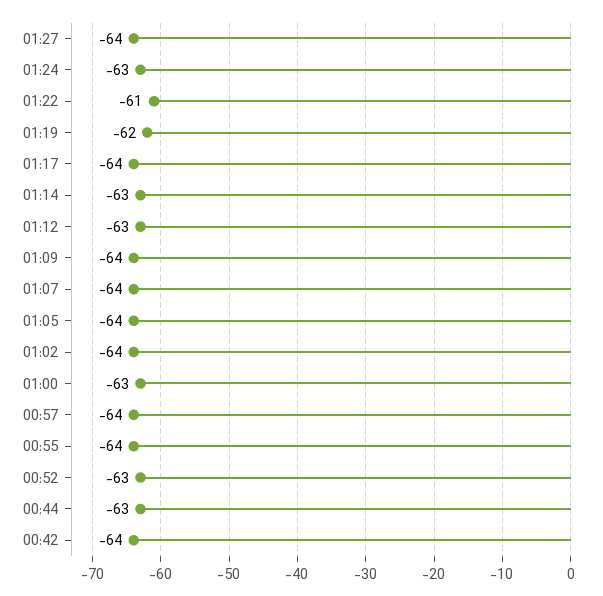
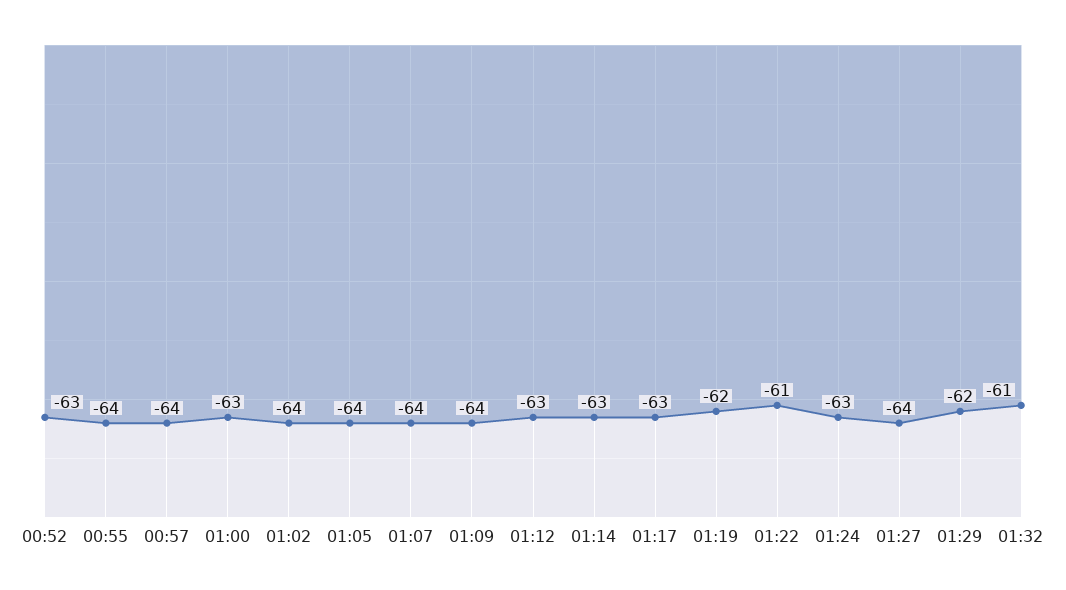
01:17: -64 -> -63
00:44: -63 -> none
00:42: -64 -> none
01:29: none -> -62
01:32: none -> -61

